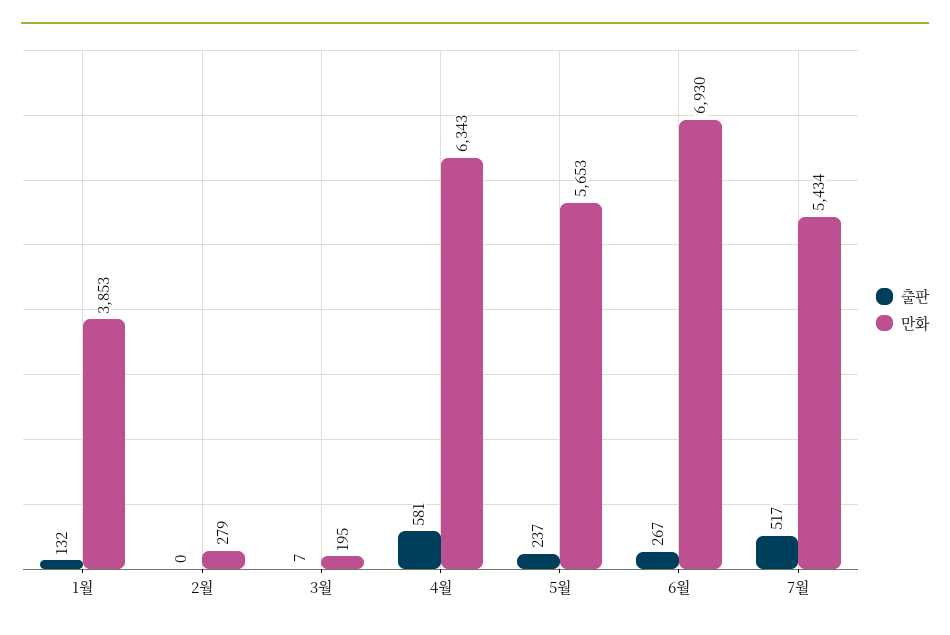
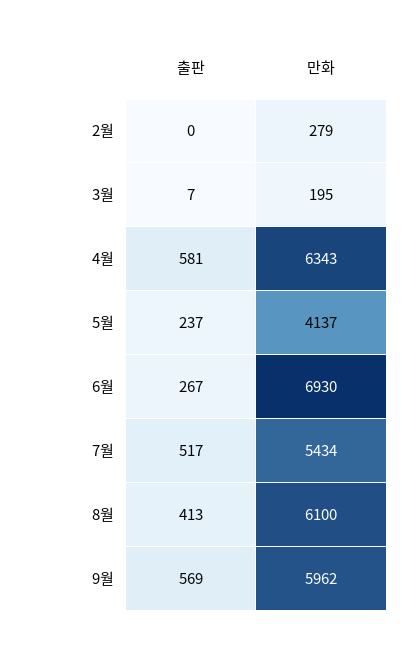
출판, 1월: 132 -> none
만화, 1월: 3853 -> none
만화, 5월: 5653 -> 4137
출판, 8월: none -> 413
만화, 8월: none -> 6100
출판, 9월: none -> 569
만화, 9월: none -> 5962

